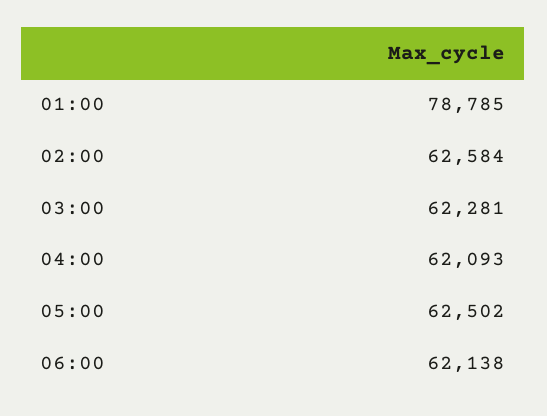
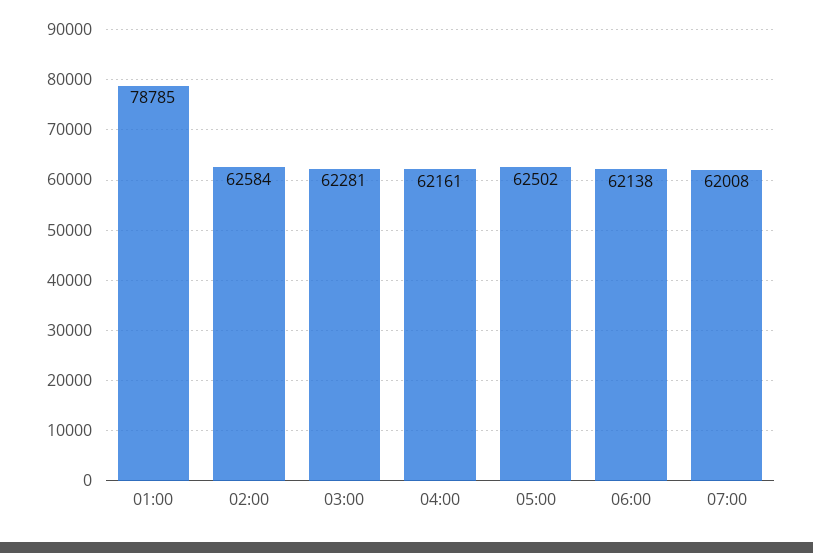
04:00: 62093 -> 62161
07:00: none -> 62008

